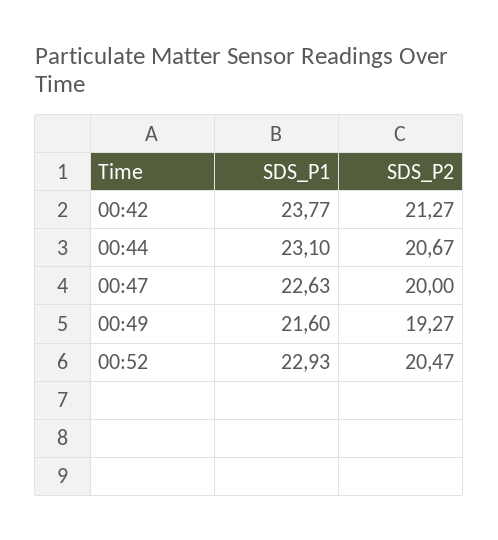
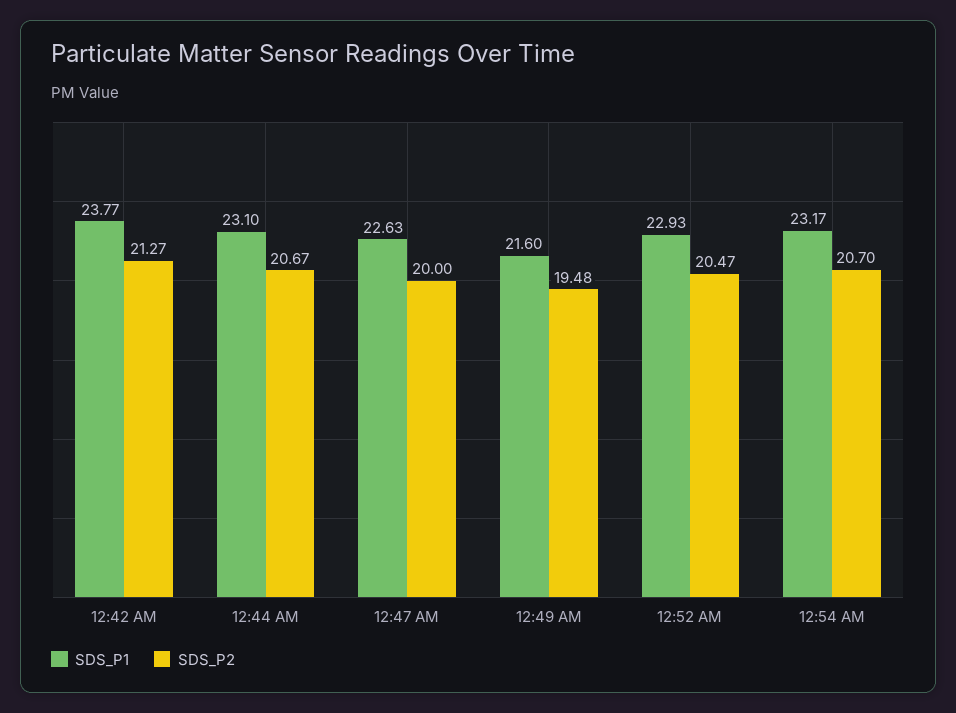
SDS_P2, 00:49: 19.27 -> 19.48
SDS_P1, 12:54 AM: none -> 23.17
SDS_P2, 12:54 AM: none -> 20.7

